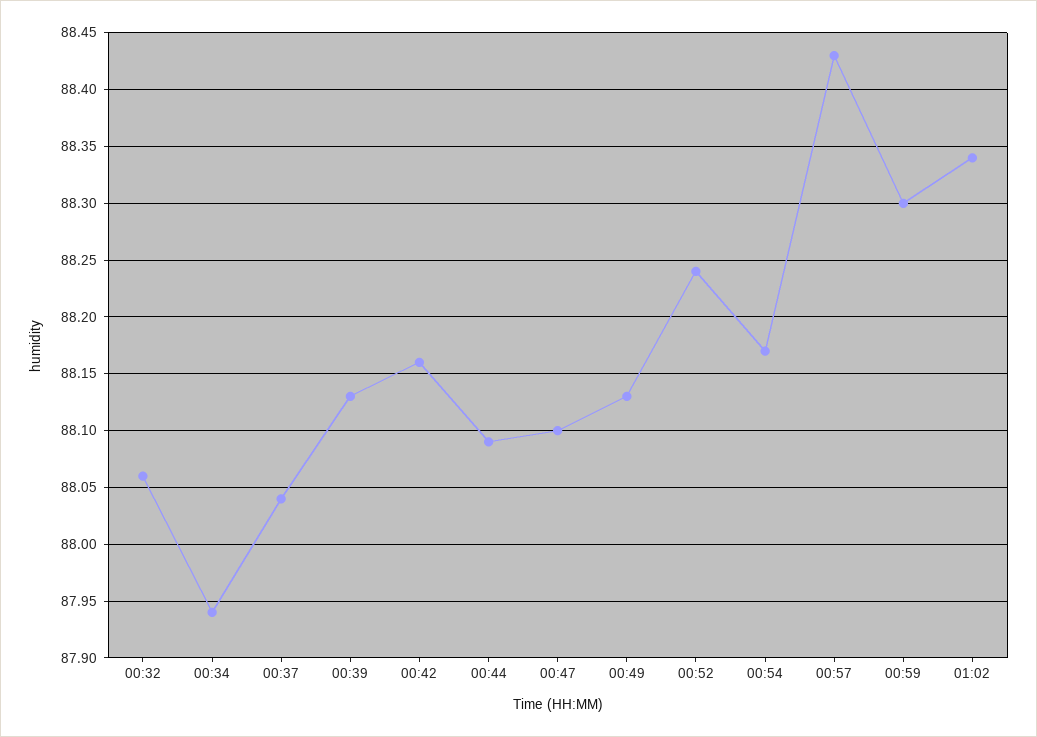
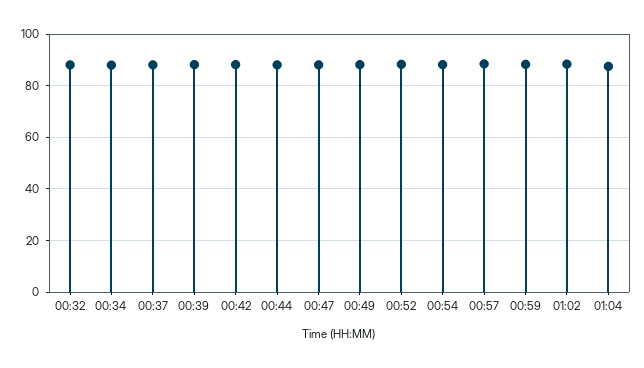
01:04: none -> 87.5

